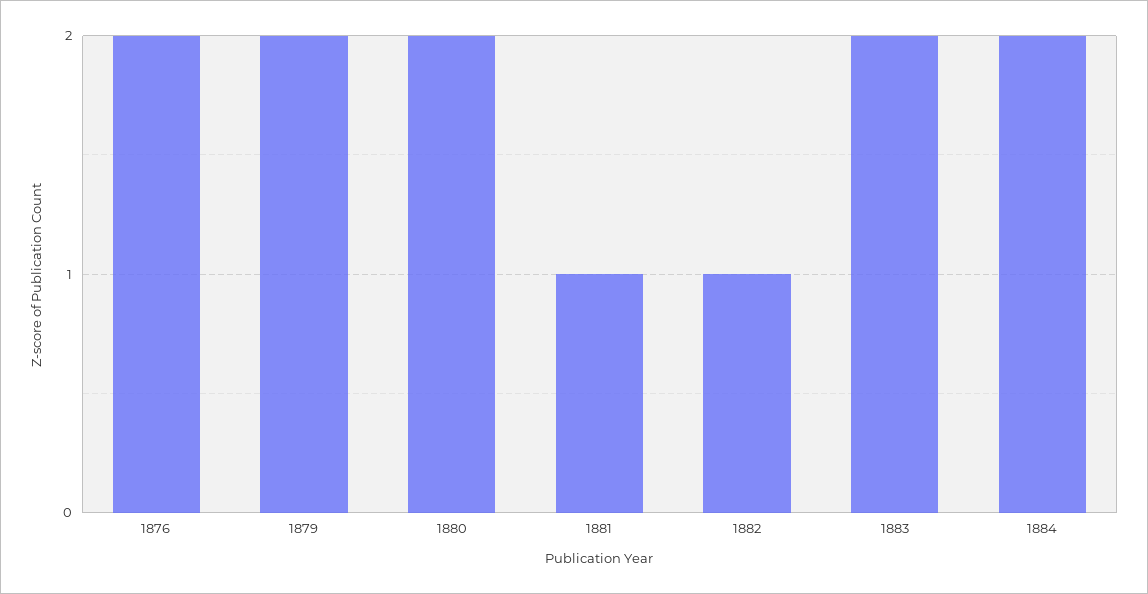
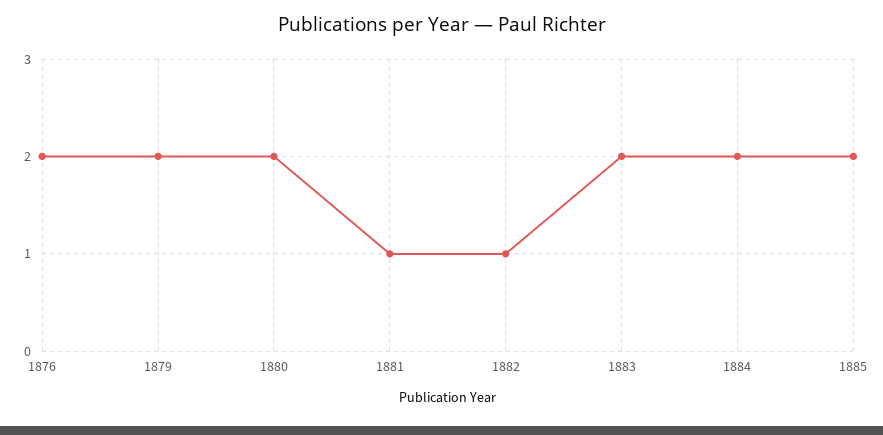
1885: none -> 2

